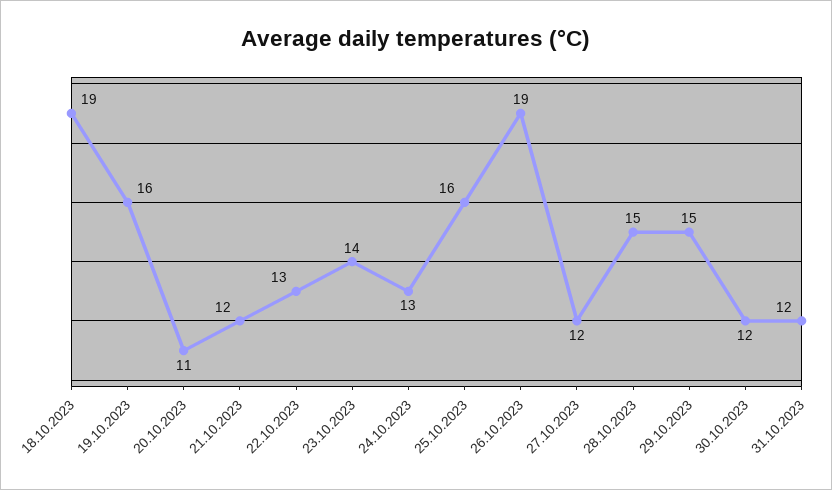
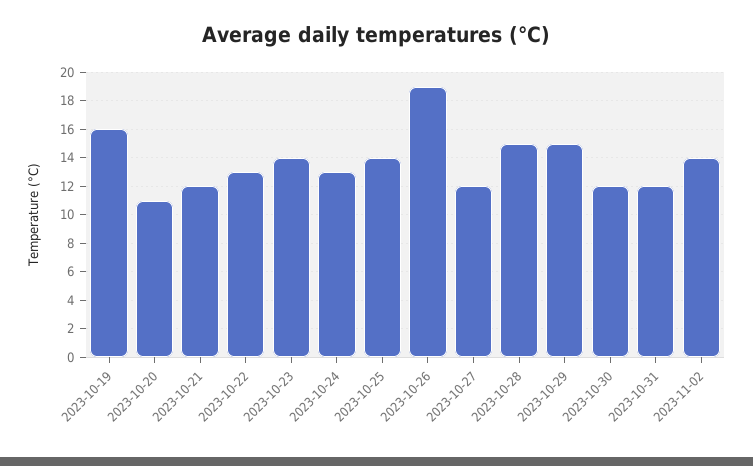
18.10.2023: 19 -> none
25.10.2023: 16 -> 14
2023-11-02: none -> 14

